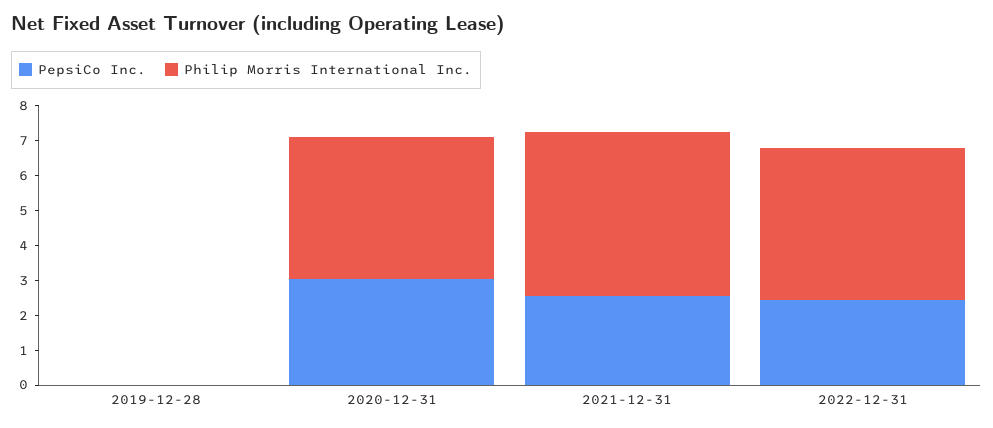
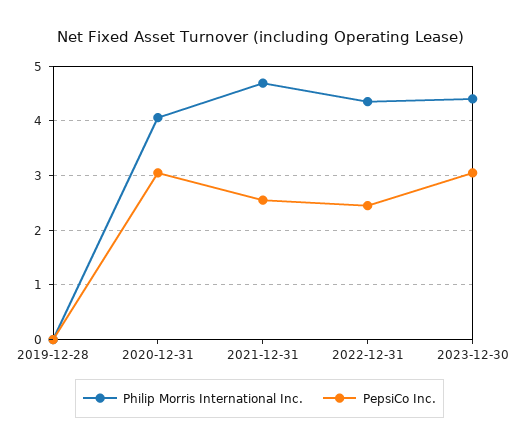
Philip Morris International Inc., 2023-12-30: none -> 4.4
PepsiCo Inc., 2023-12-30: none -> 3

